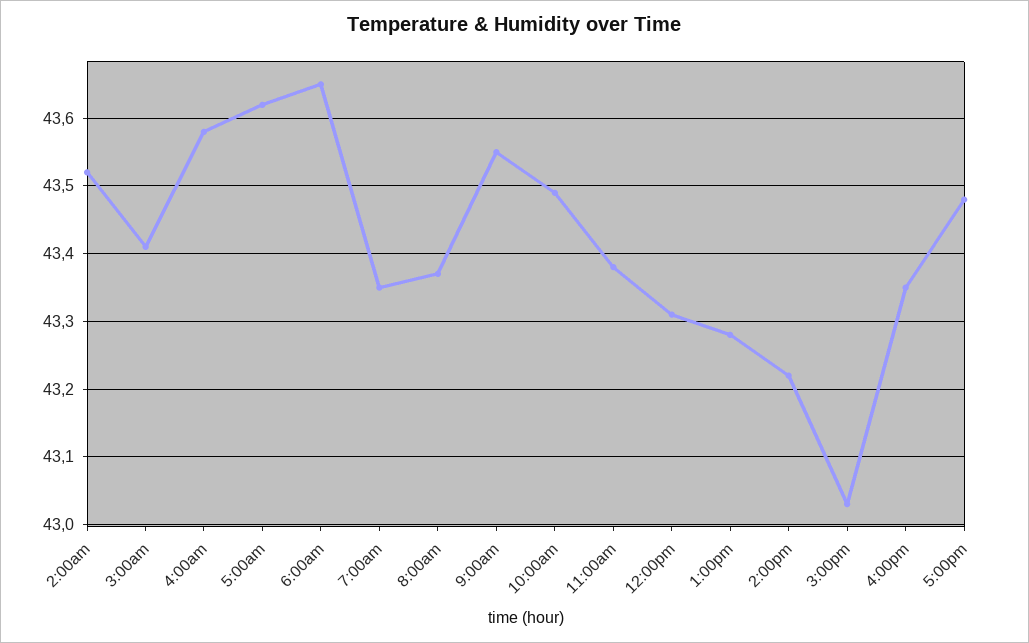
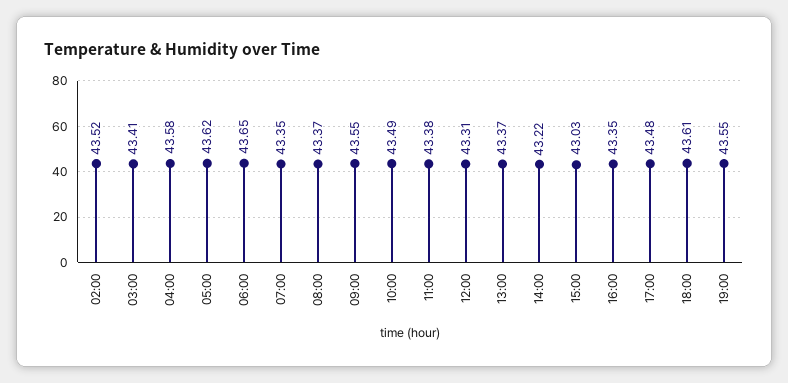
1:00pm: 43.28 -> 43.37
18:00: none -> 43.61
19:00: none -> 43.55

